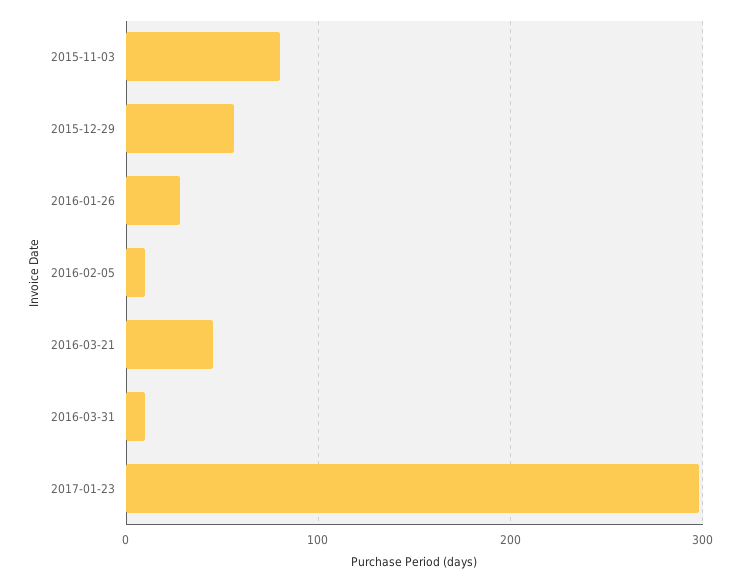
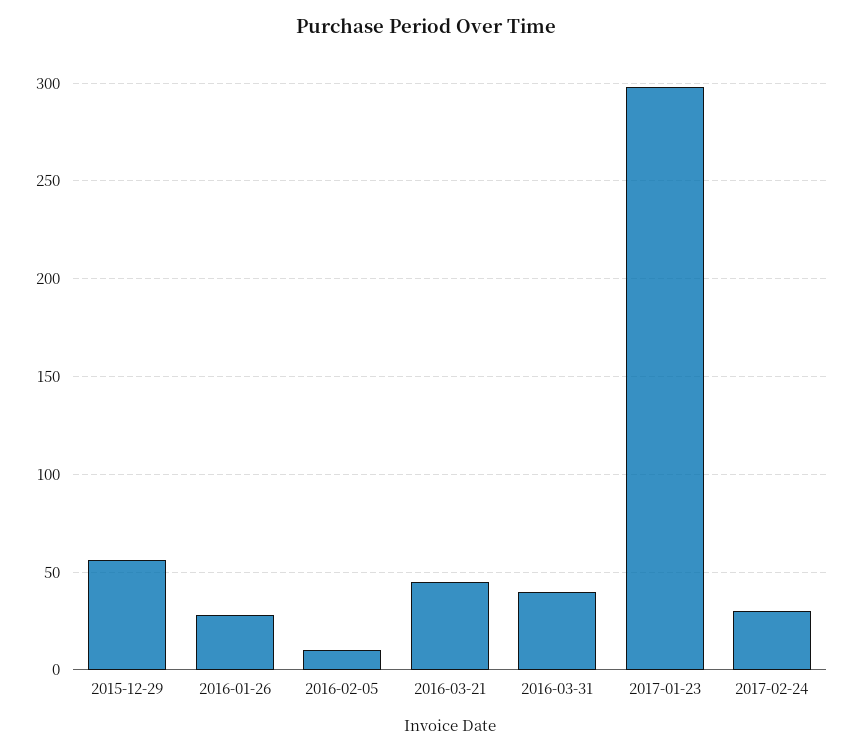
2015-11-03: 80 -> none
2016-03-31: 10 -> 40
2017-02-24: none -> 30

